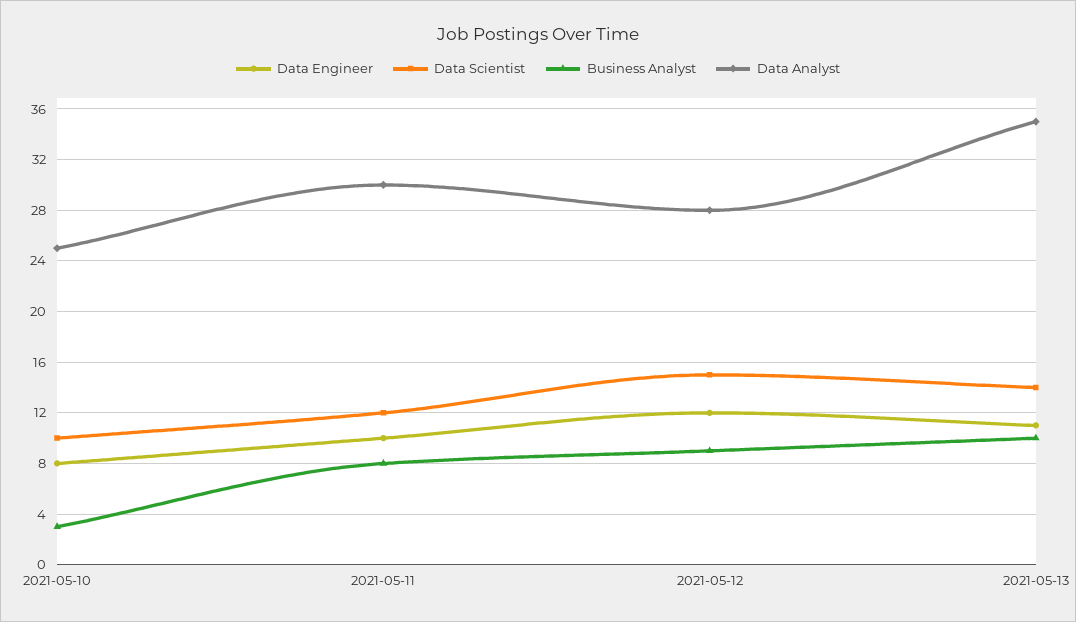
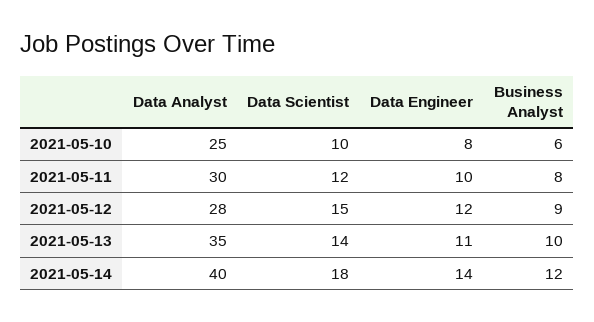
Business Analyst, 2021-05-10: 3 -> 6
Data Analyst, 2021-05-14: none -> 40
Data Scientist, 2021-05-14: none -> 18
Data Engineer, 2021-05-14: none -> 14
Business Analyst, 2021-05-14: none -> 12

